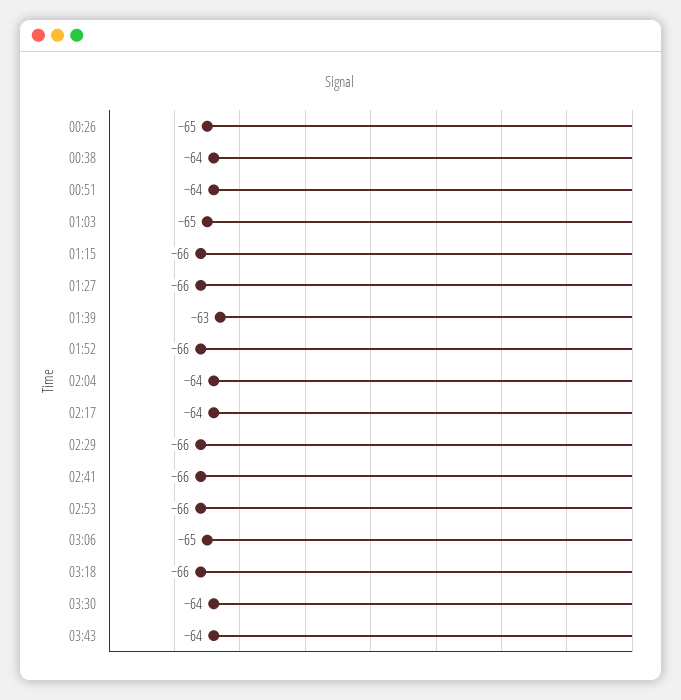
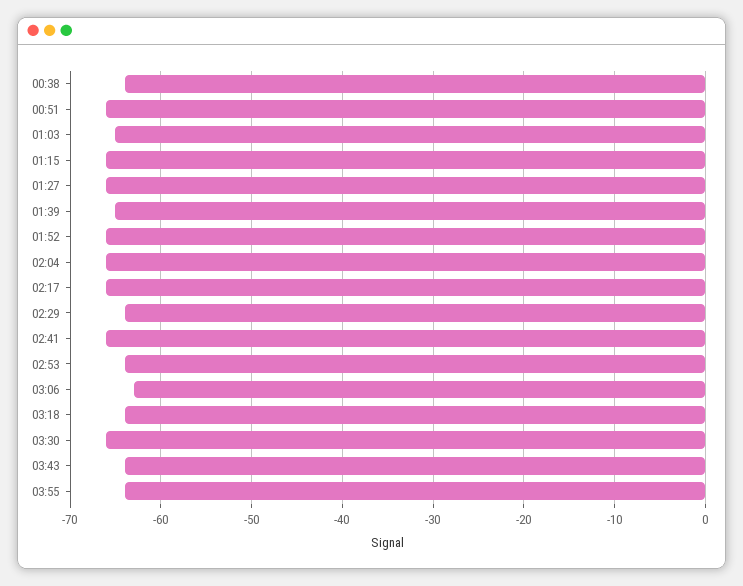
00:26: -65 -> none
00:51: -64 -> -66
01:39: -63 -> -65
02:04: -64 -> -66
02:17: -64 -> -66
02:29: -66 -> -64
02:53: -66 -> -64
03:06: -65 -> -63
03:18: -66 -> -64
03:30: -64 -> -66
03:55: none -> -64

